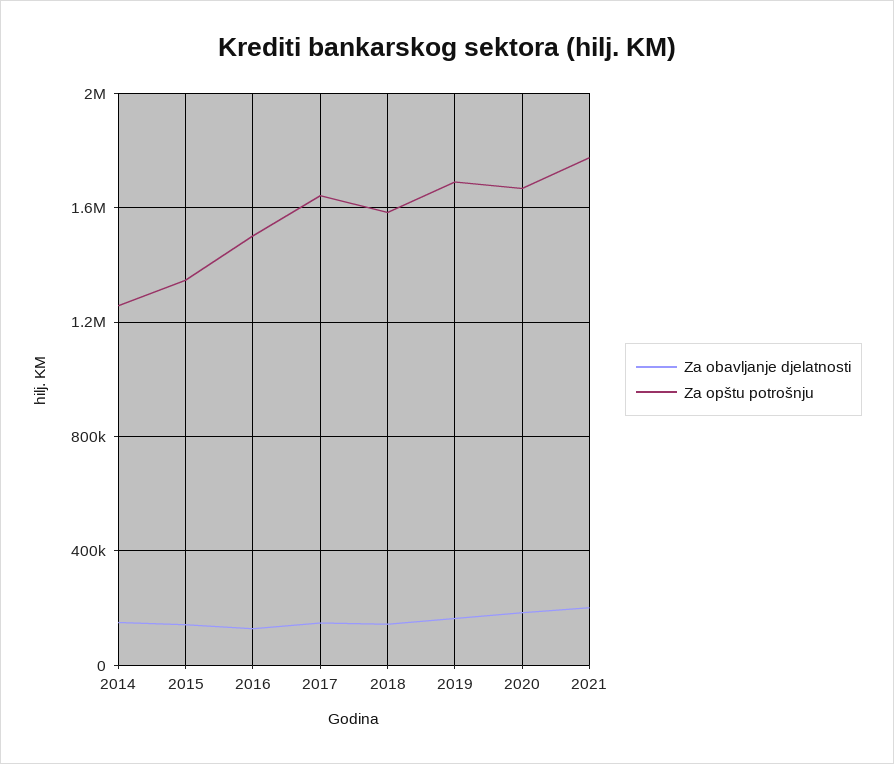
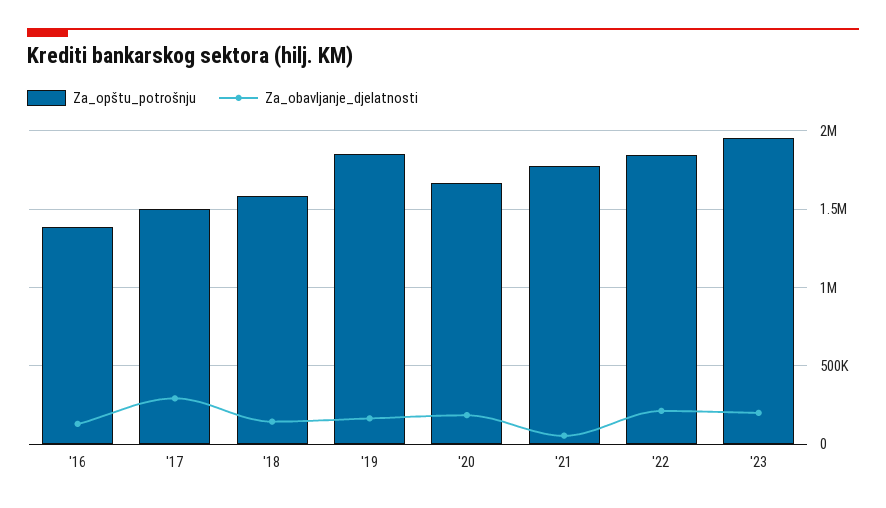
Za obavljanje djelatnosti, 2014: 150000 -> none
Za opštu potrošnju, 2014: 1250000 -> none
Za obavljanje djelatnosti, 2015: 150000 -> none
Za opštu potrošnju, 2015: 1350000 -> none
Za opštu potrošnju, 2016: 1500000 -> 1400000
Za obavljanje djelatnosti, 2017: 150000 -> 300000
Za opštu potrošnju, 2017: 1650000 -> 1500000
Za opštu potrošnju, 2019: 1700000 -> 1850000
Za obavljanje djelatnosti, 2021: 200000 -> 50000
Za opštu potrošnju, '22: none -> 1850000
Za obavljanje djelatnosti, '22: none -> 200000
Za opštu potrošnju, '23: none -> 1950000
Za obavljanje djelatnosti, '23: none -> 200000

